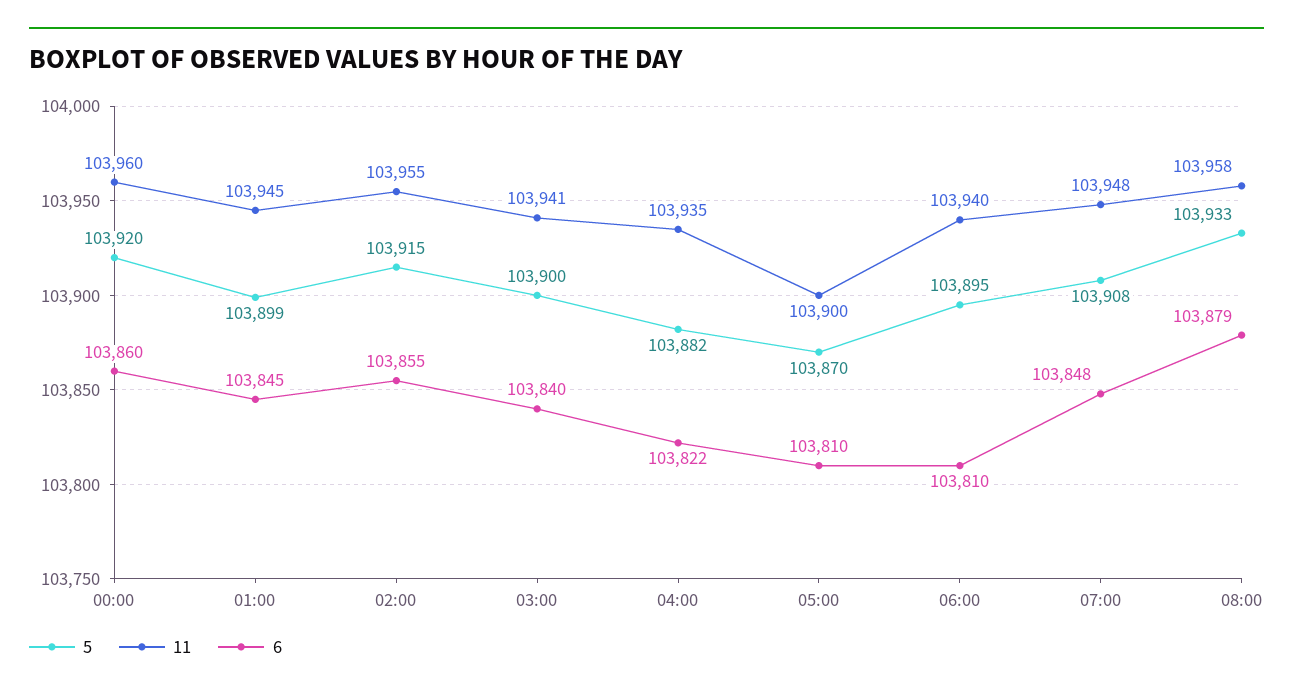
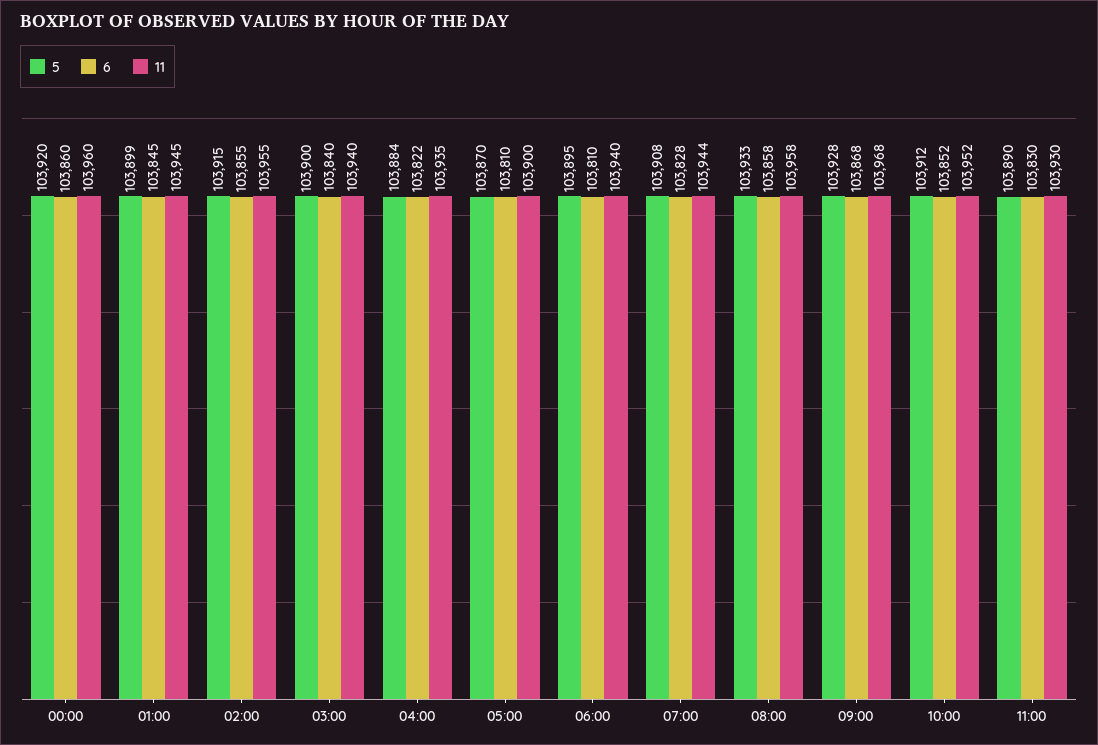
11, 03:00: 103941 -> 103940
5, 04:00: 103882 -> 103884
11, 07:00: 103948 -> 103944
6, 07:00: 103848 -> 103828
6, 08:00: 103879 -> 103858
5, 09:00: none -> 103928
6, 09:00: none -> 103868
11, 09:00: none -> 103968
5, 10:00: none -> 103912
6, 10:00: none -> 103852
11, 10:00: none -> 103952
5, 11:00: none -> 103890
6, 11:00: none -> 103830
11, 11:00: none -> 103930

